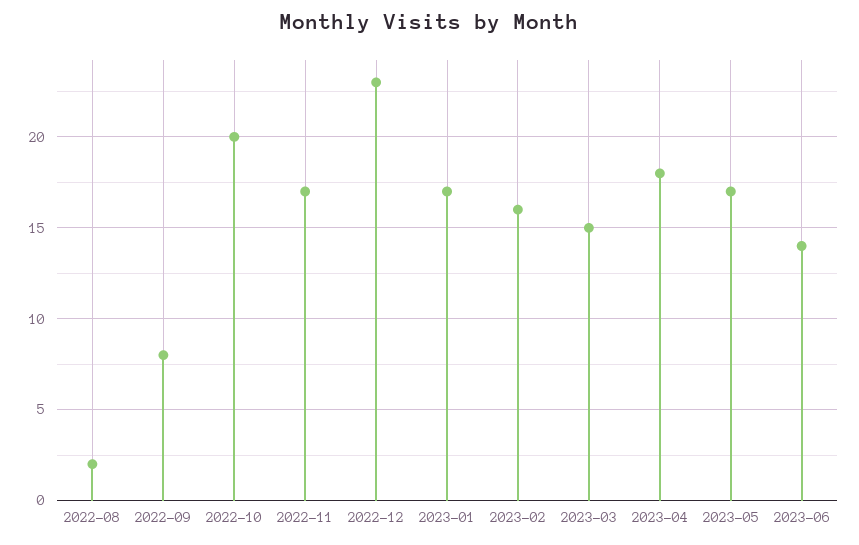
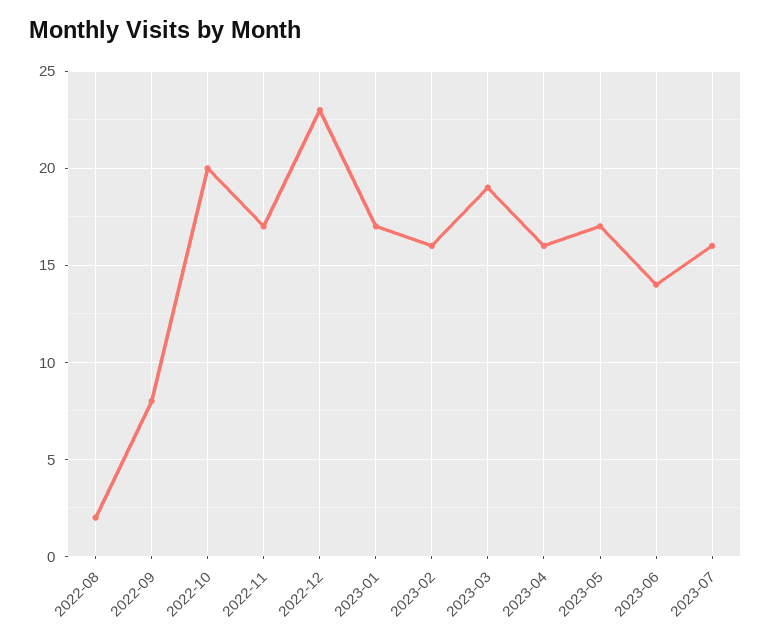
2023-03: 15 -> 19
2023-04: 18 -> 16
2023-07: none -> 16

